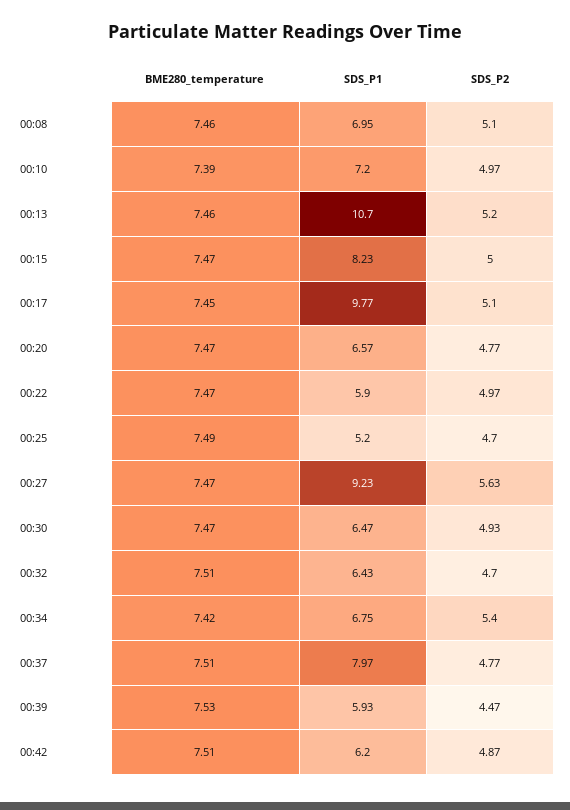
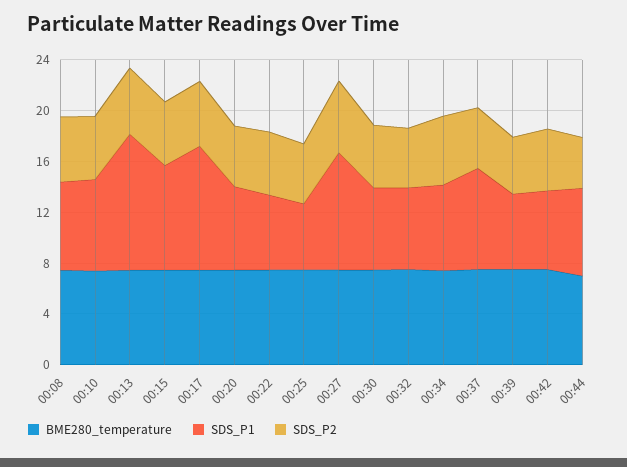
BME280_temperature, 00:44: none -> 7
SDS_P1, 00:44: none -> 7
SDS_P2, 00:44: none -> 4

